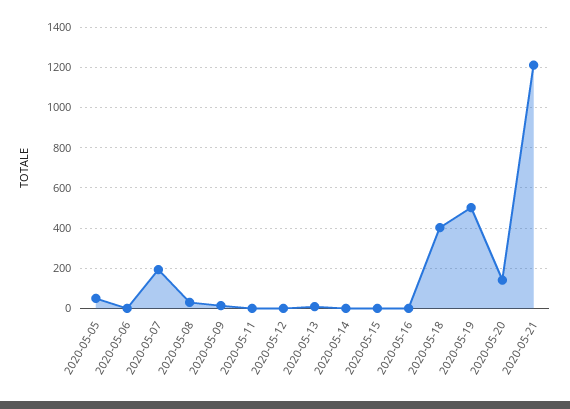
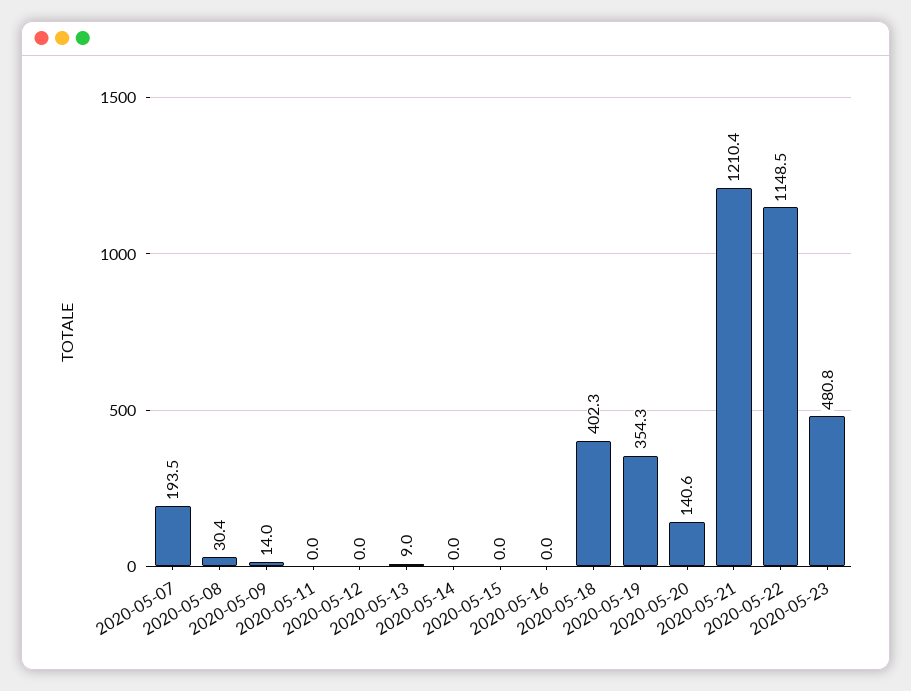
2020-05-05: 50 -> none
2020-05-06: 0 -> none
2020-05-19: 500 -> 354.3
2020-05-22: none -> 1148.5
2020-05-23: none -> 480.8

